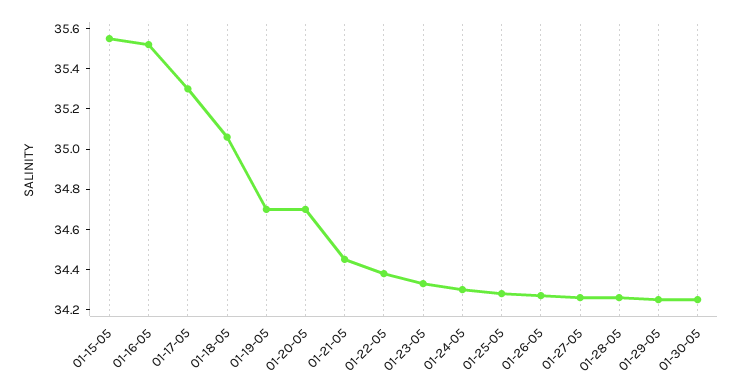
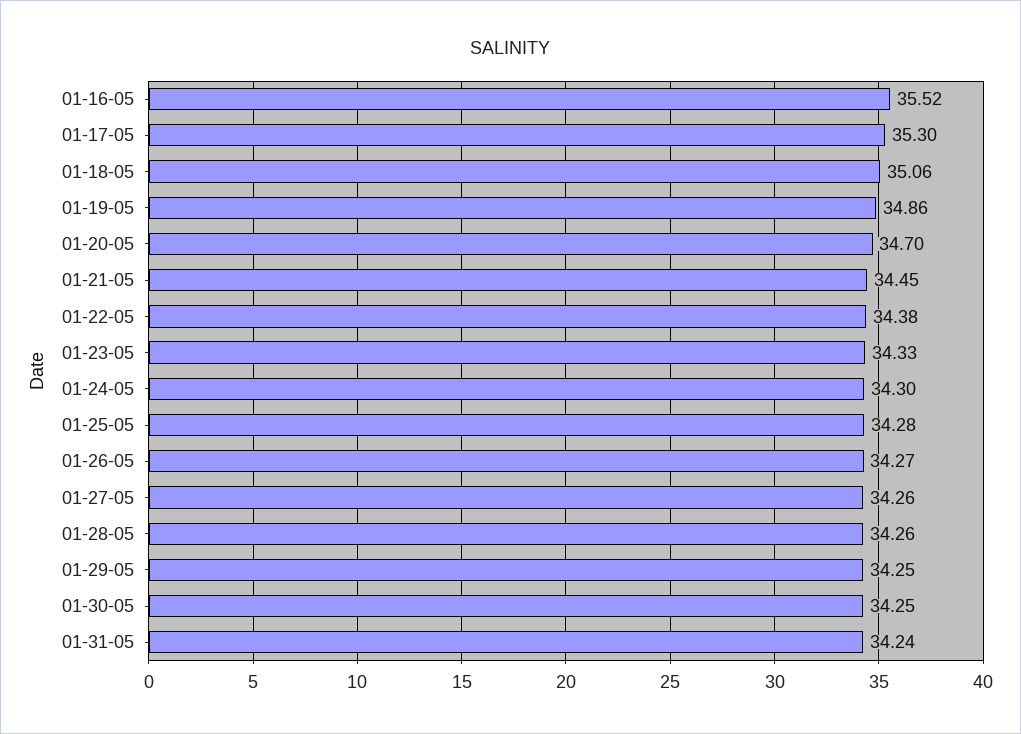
01-15-05: 35.55 -> none
01-19-05: 34.7 -> 34.86
01-31-05: none -> 34.24

